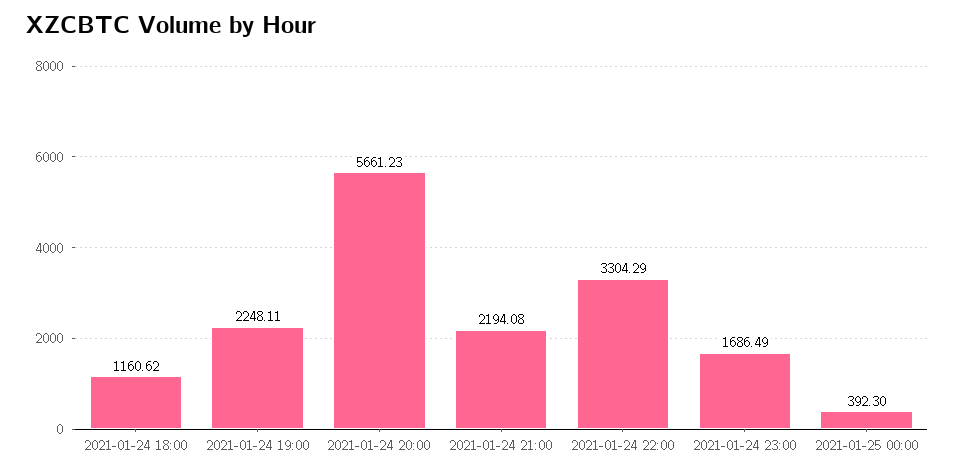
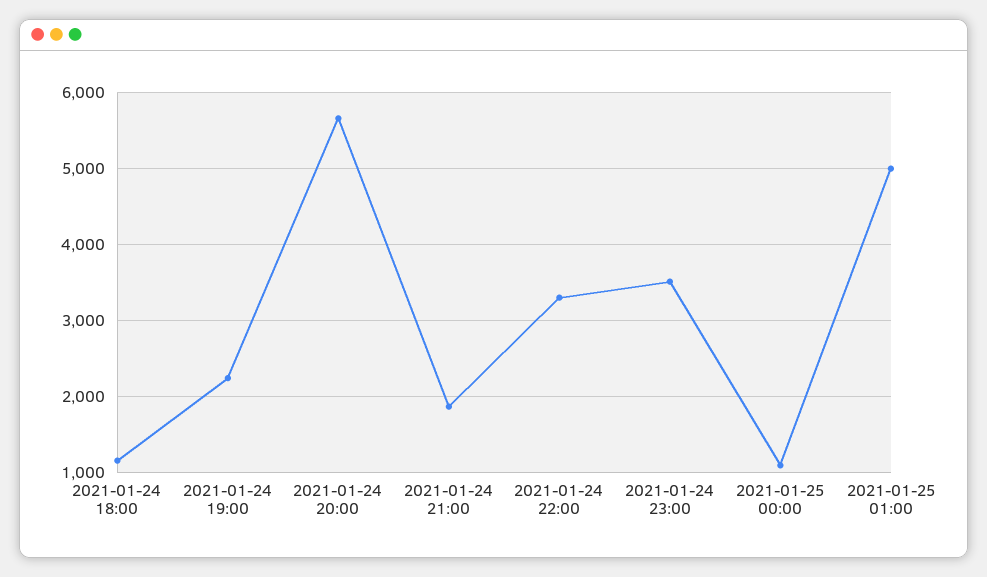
2021-01-24 21:00: 2194.08 -> 1900
2021-01-24 23:00: 1686.49 -> 3500
2021-01-25 00:00: 392.3 -> 1100
2021-01-25 01:00: none -> 5000

